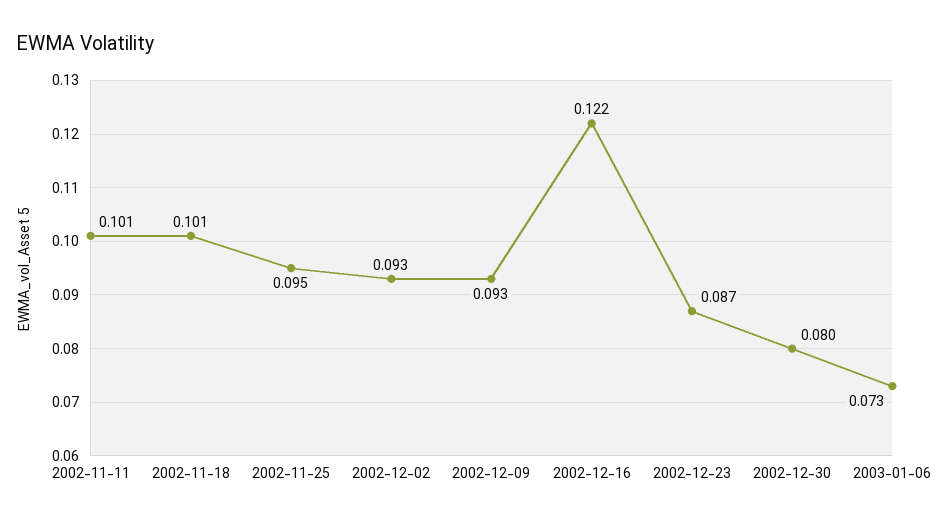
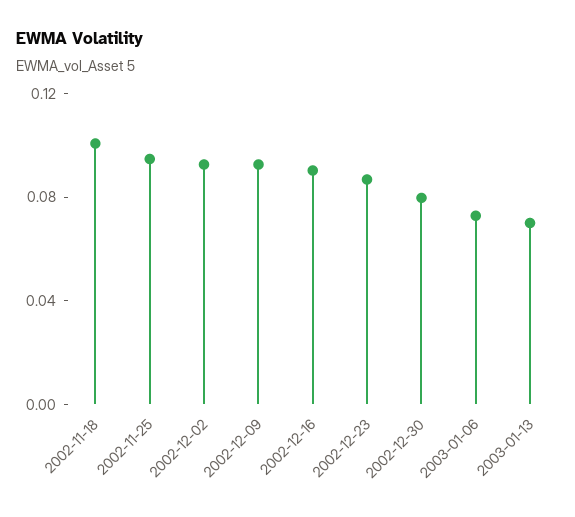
2002-11-11: 0.101 -> none
2002-12-16: 0.122 -> 0.09
2003-01-13: none -> 0.07

